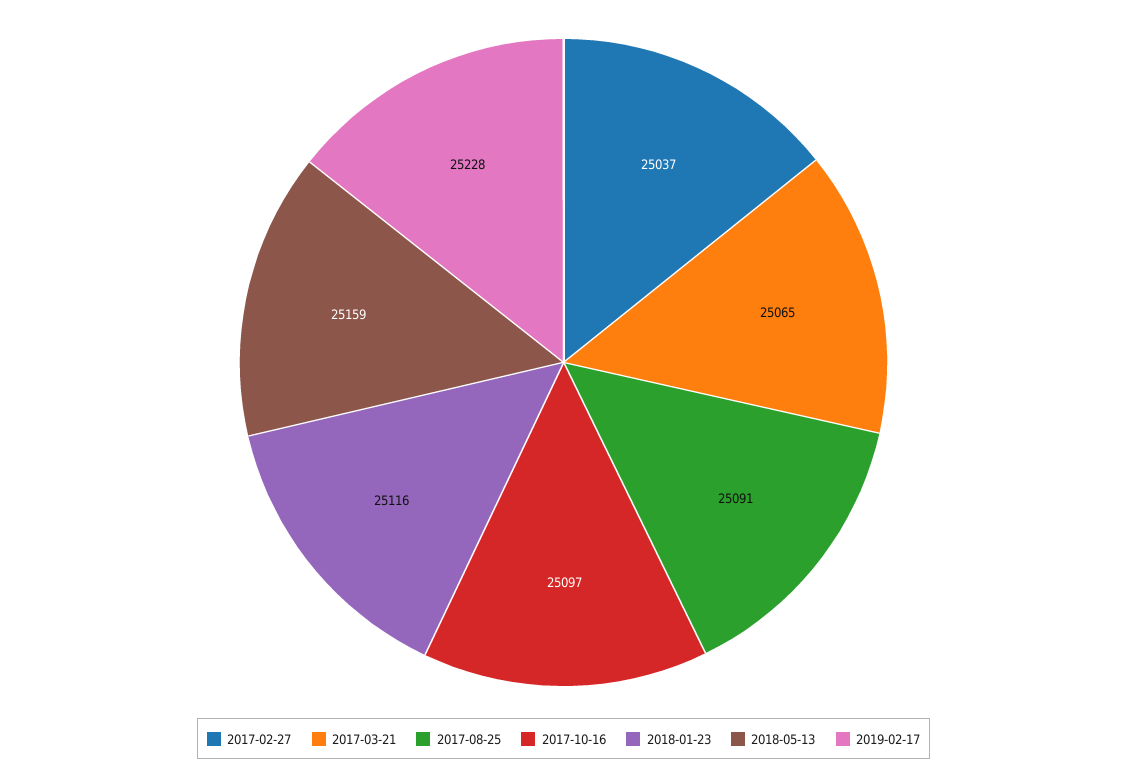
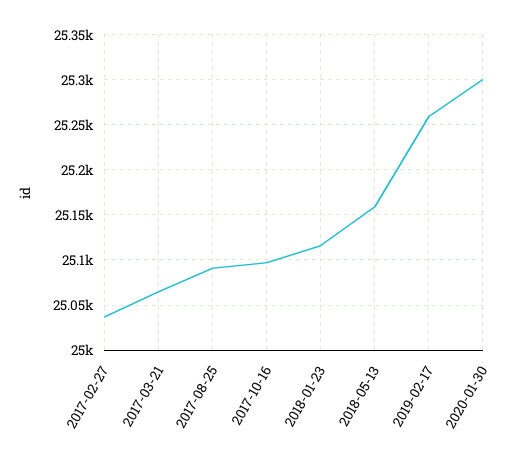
2019-02-17: 25228 -> 25260
2020-01-30: none -> 25300

